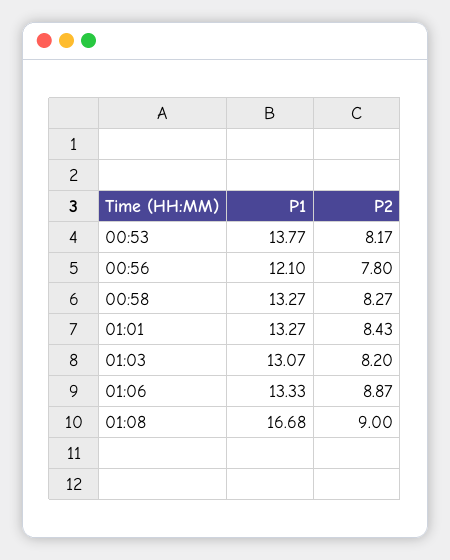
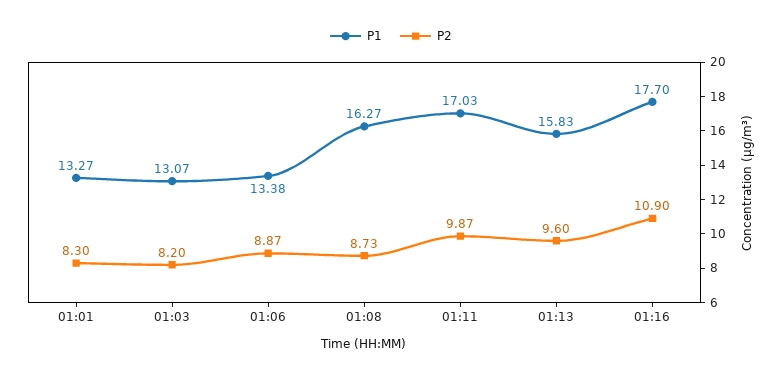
P1, 00:53: 13.77 -> none
P2, 00:53: 8.17 -> none
P1, 00:56: 12.1 -> none
P2, 00:56: 7.8 -> none
P1, 00:58: 13.27 -> none
P2, 00:58: 8.27 -> none
P2, 01:01: 8.43 -> 8.3
P1, 01:06: 13.33 -> 13.38
P1, 01:08: 16.68 -> 16.27
P2, 01:08: 9 -> 8.73
P1, 01:11: none -> 17.03
P2, 01:11: none -> 9.87
P1, 01:13: none -> 15.83
P2, 01:13: none -> 9.6
P1, 01:16: none -> 17.7
P2, 01:16: none -> 10.9

